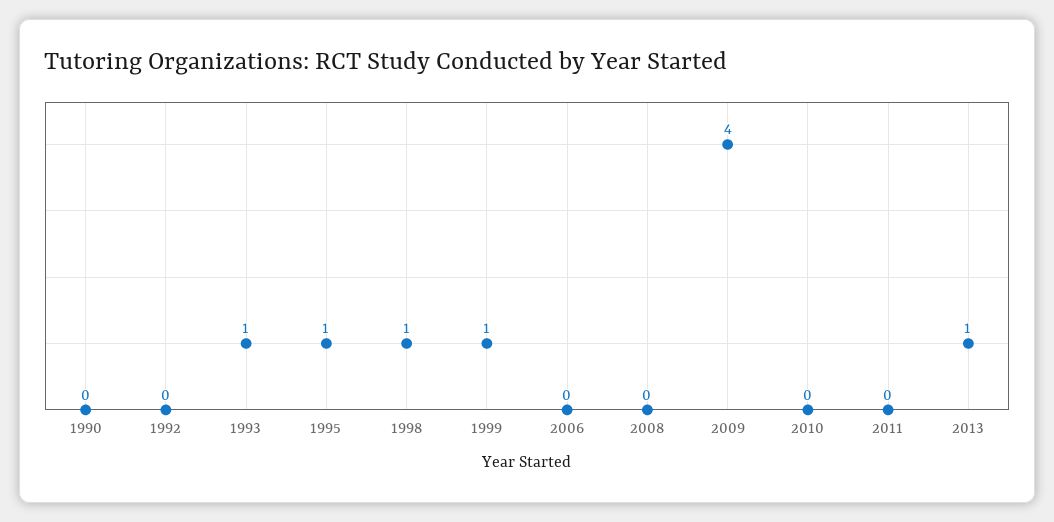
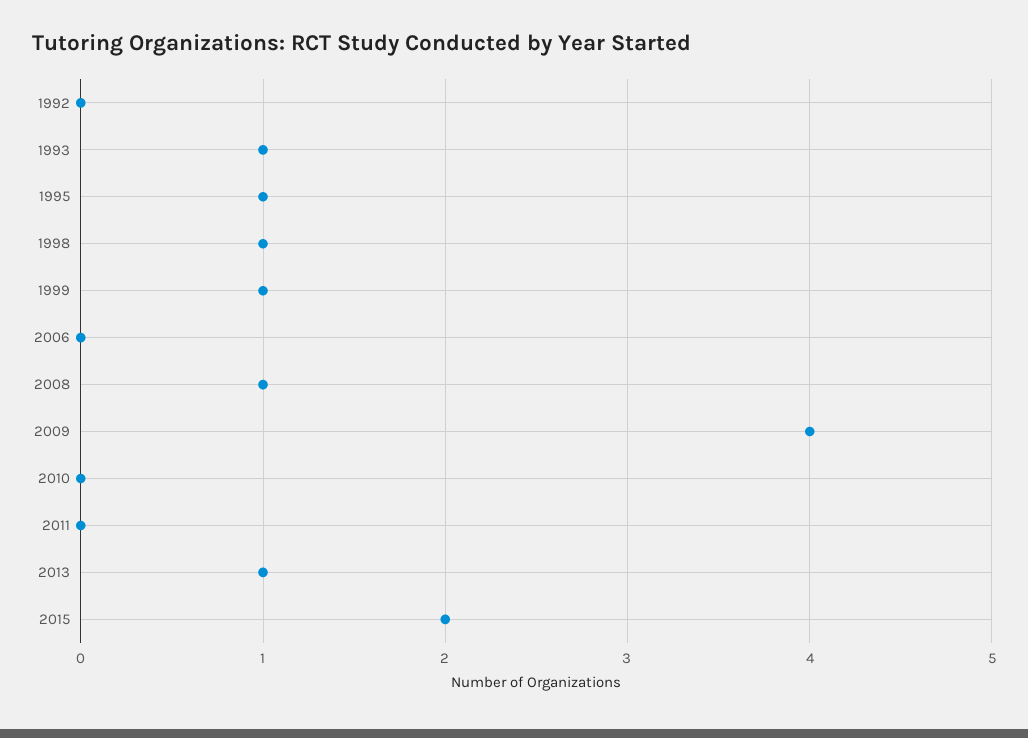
1990: 0 -> none
2008: 0 -> 1
2015: none -> 2

